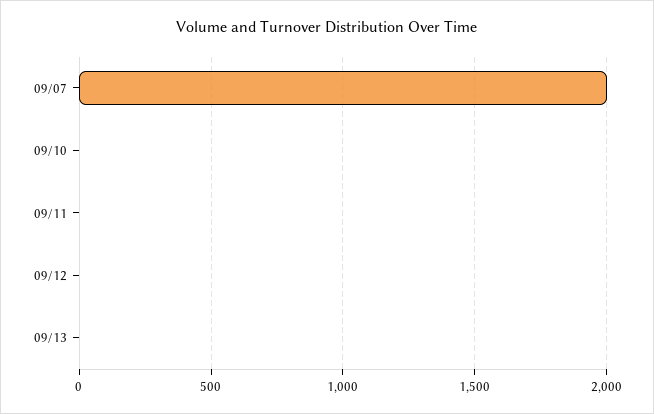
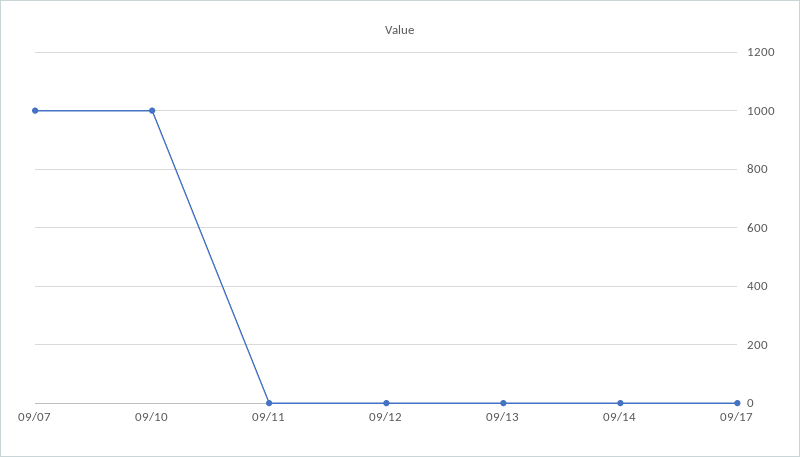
09/07: 2000 -> 1000
09/10: 0 -> 1000
09/14: none -> 0
09/17: none -> 0

